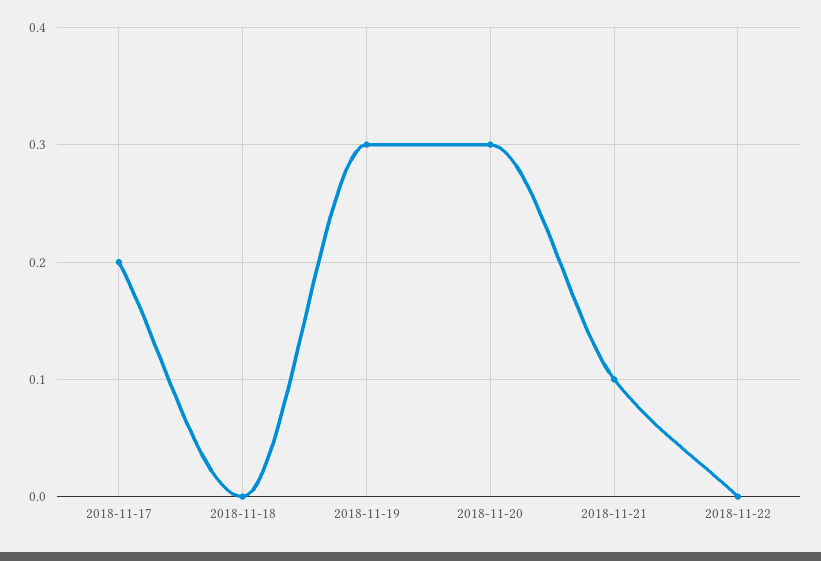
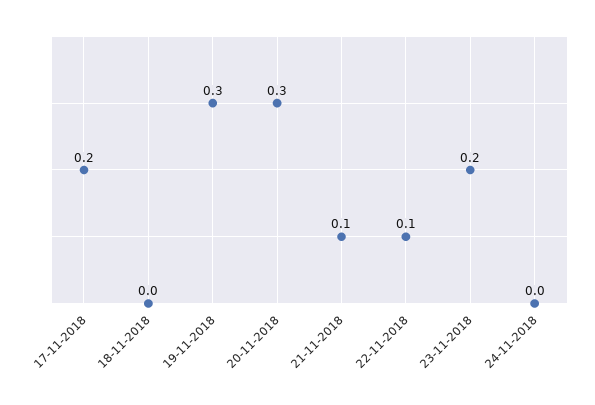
2018-11-22: 0 -> 0.1
23-11-2018: none -> 0.2
24-11-2018: none -> 0

